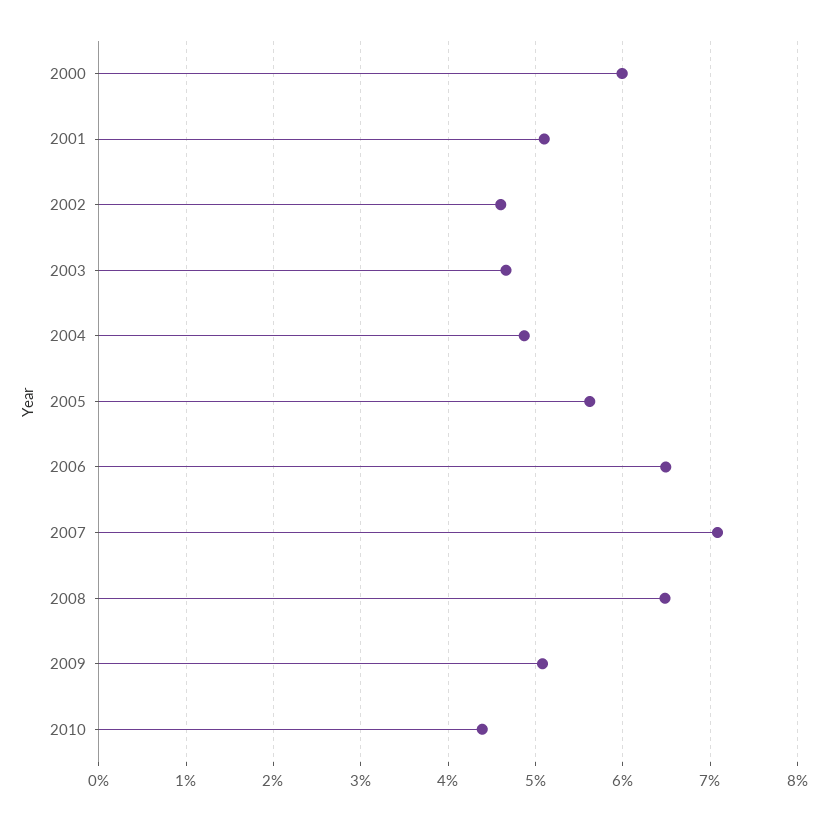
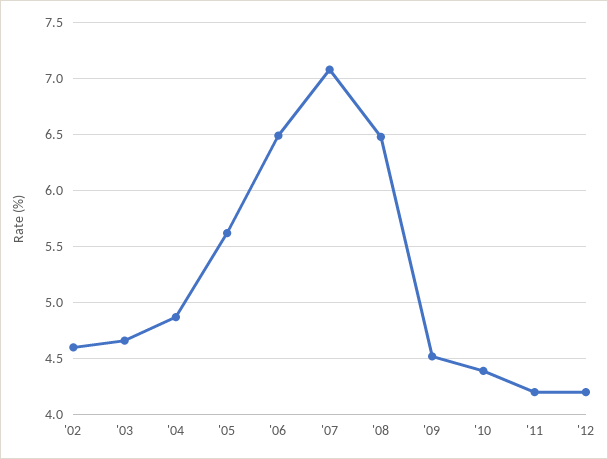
2000: 6 -> none
2001: 5.1 -> none
2009: 5.1 -> 4.5
'11: none -> 4.2
'12: none -> 4.2

